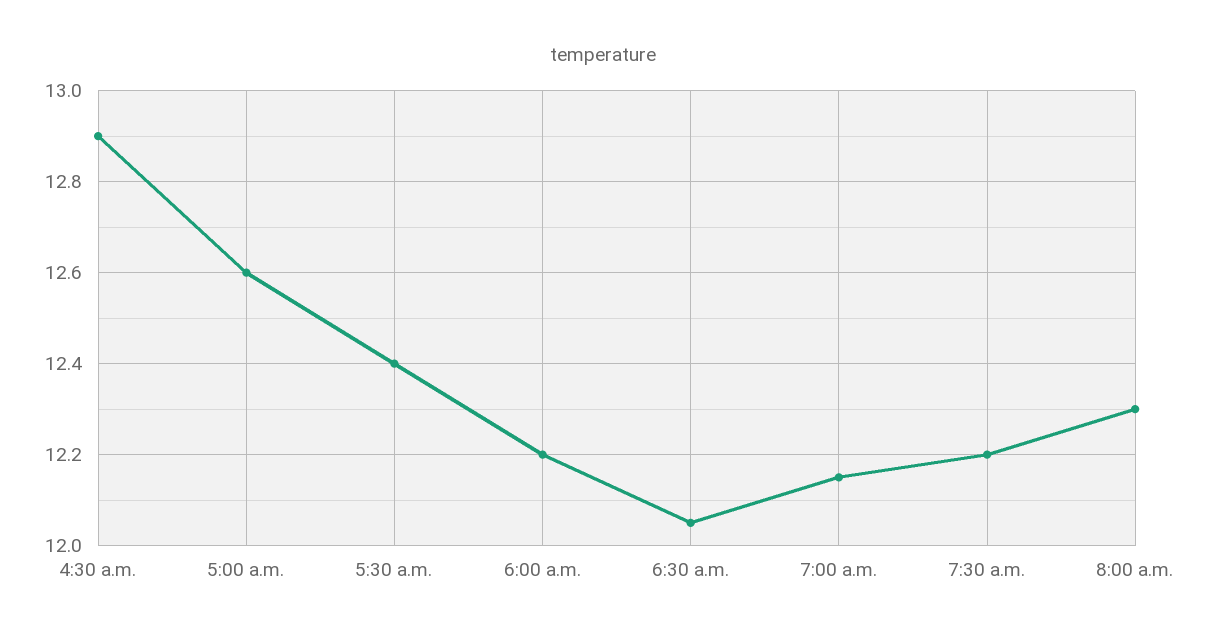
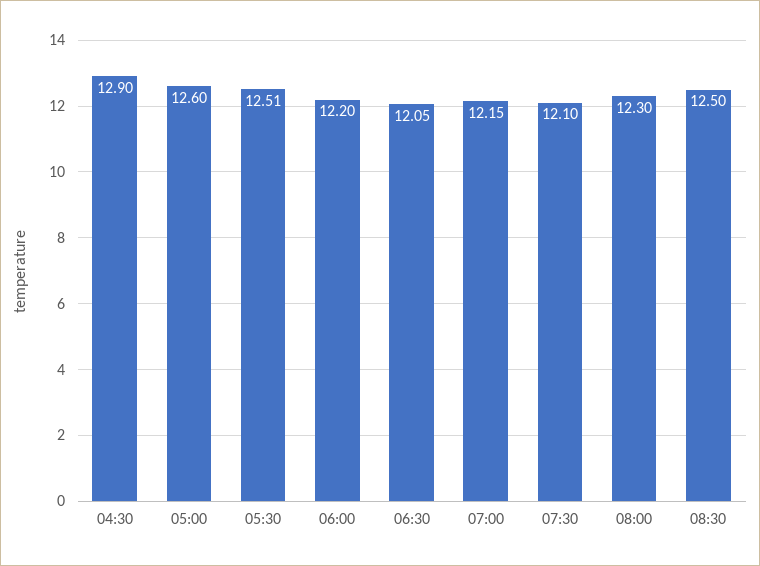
5:30 a.m.: 12.4 -> 12.51
7:30 a.m.: 12.2 -> 12.1
08:30: none -> 12.5

